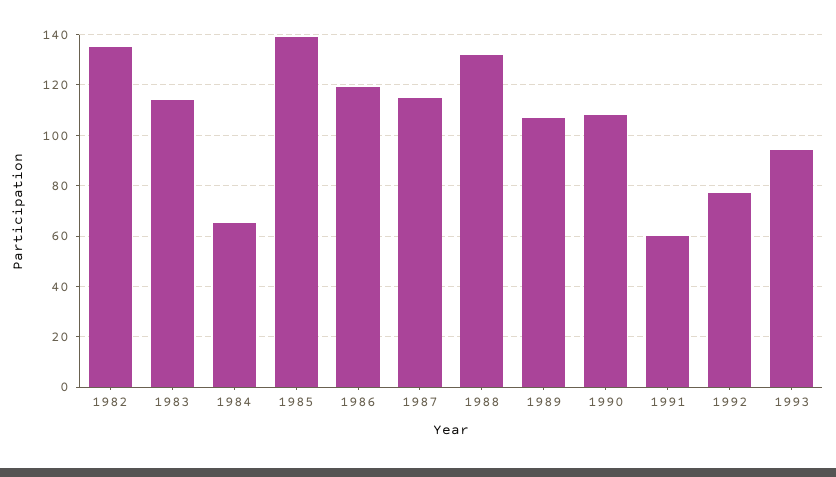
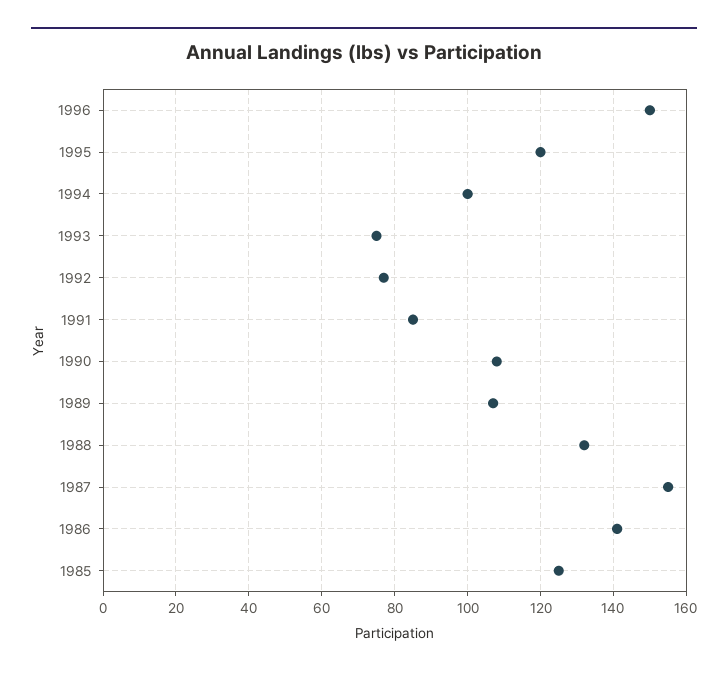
1982: 135 -> none
1983: 115 -> none
1984: 65 -> none
1985: 140 -> 125
1986: 120 -> 140
1987: 115 -> 155
1991: 60 -> 85
1993: 95 -> 75
1996: none -> 150
1995: none -> 120
1994: none -> 100

